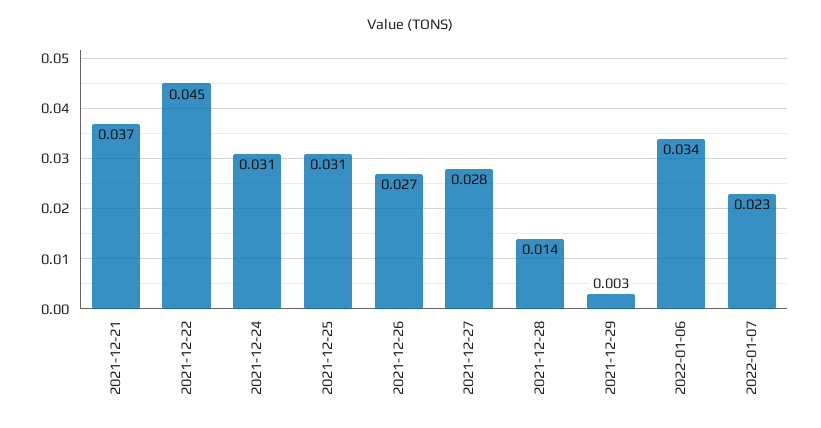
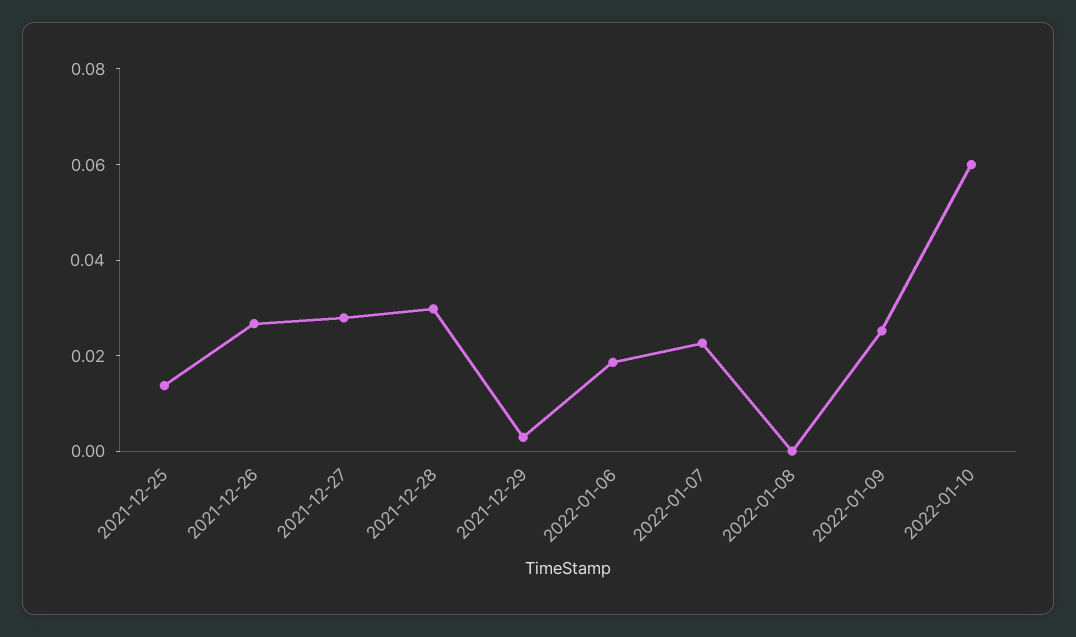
2021-12-21: 0.037 -> none
2021-12-22: 0.045 -> none
2021-12-24: 0.031 -> none
2021-12-25: 0.031 -> 0.015
2021-12-28: 0.014 -> 0.03
2022-01-06: 0.034 -> 0.02
2022-01-08: none -> 0
2022-01-09: none -> 0.025
2022-01-10: none -> 0.06

